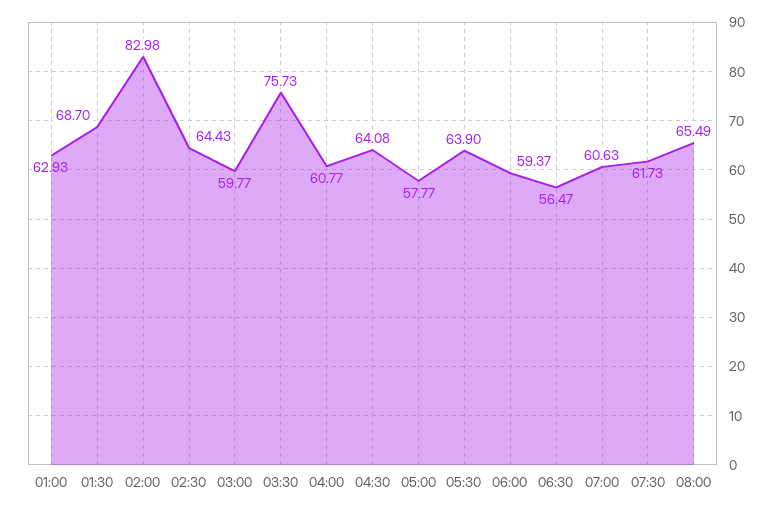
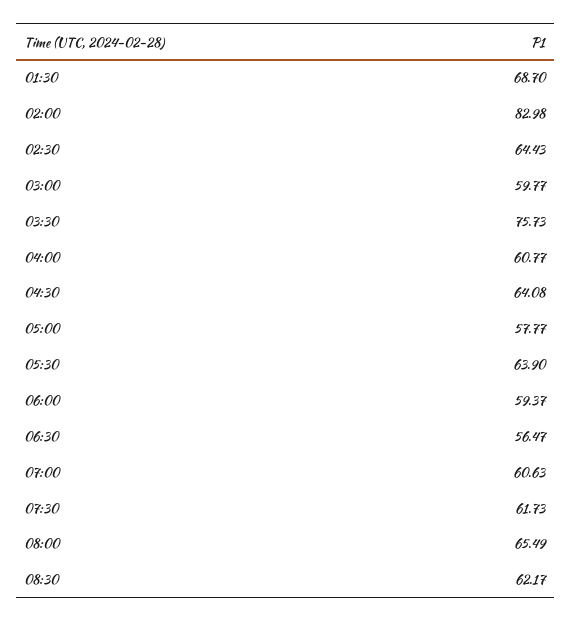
01:00: 62.93 -> none
08:30: none -> 62.17

